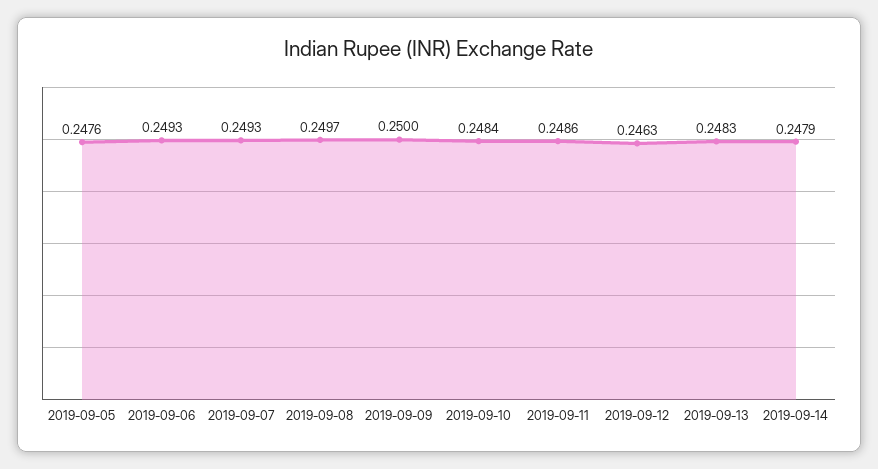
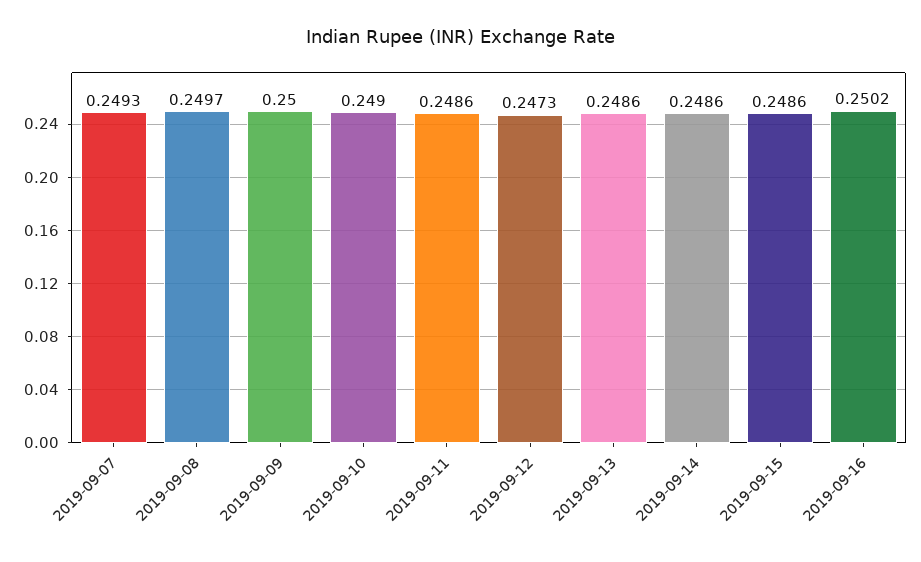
2019-09-05: 0.2476 -> none
2019-09-06: 0.2493 -> none
2019-09-10: 0.2484 -> 0.249
2019-09-12: 0.2463 -> 0.2473
2019-09-13: 0.2483 -> 0.2486
2019-09-14: 0.2479 -> 0.2486
2019-09-15: none -> 0.2486
2019-09-16: none -> 0.2502

